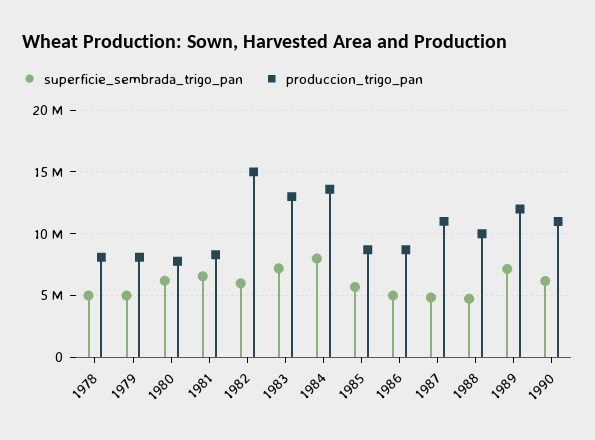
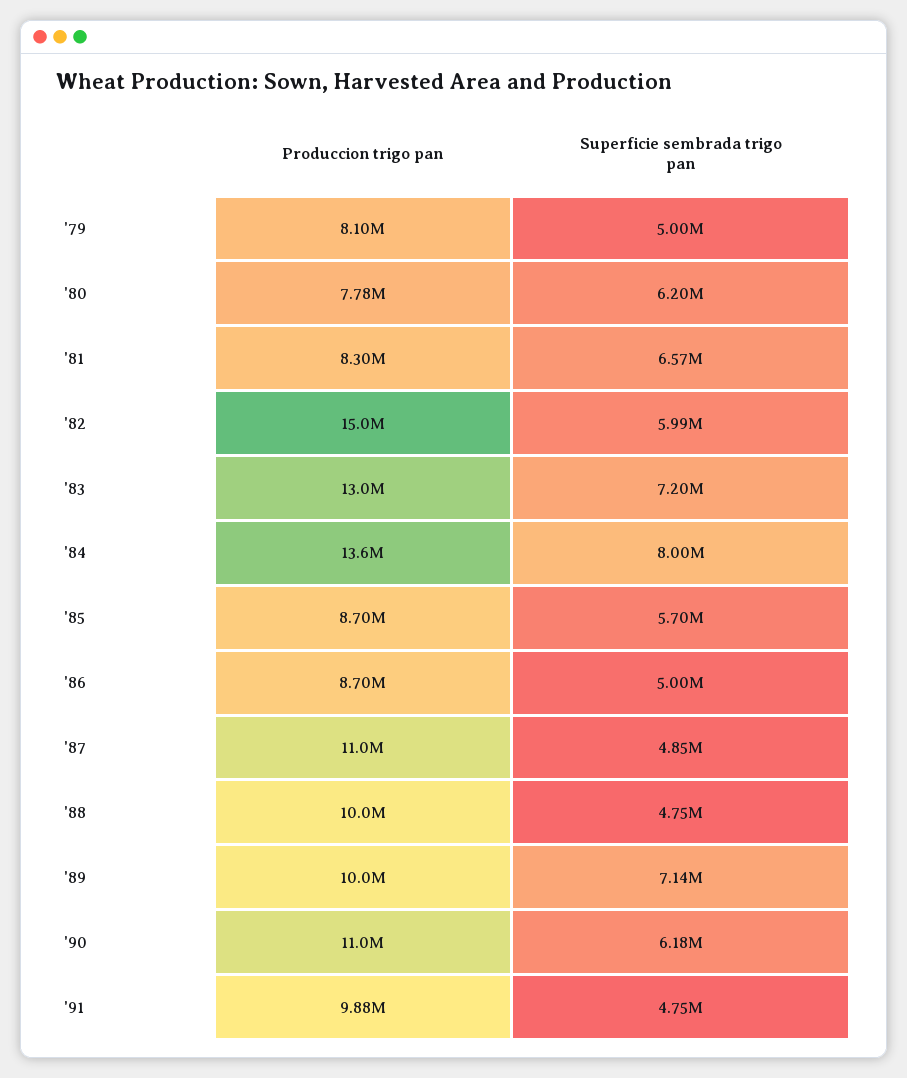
superficie_sembrada_trigo_pan, 1978: 5000000 -> none
produccion_trigo_pan, 1978: 8000000 -> none
produccion_trigo_pan, 1989: 12000000 -> 10000000
produccion_trigo_pan, '91: none -> 9880000
superficie_sembrada_trigo_pan, '91: none -> 4750000

